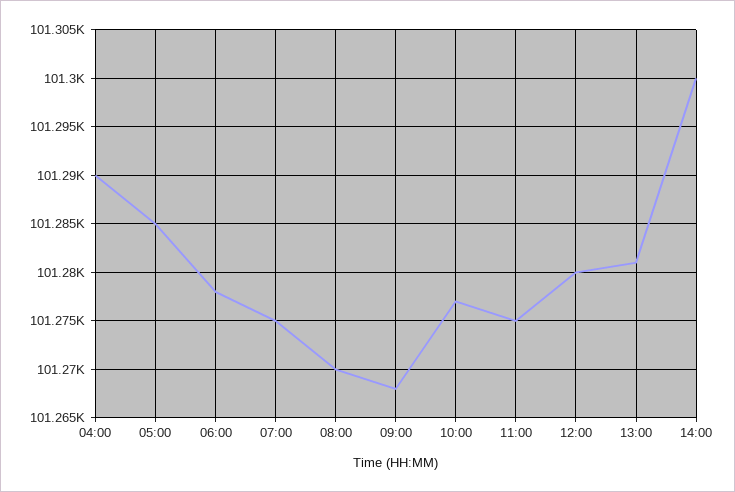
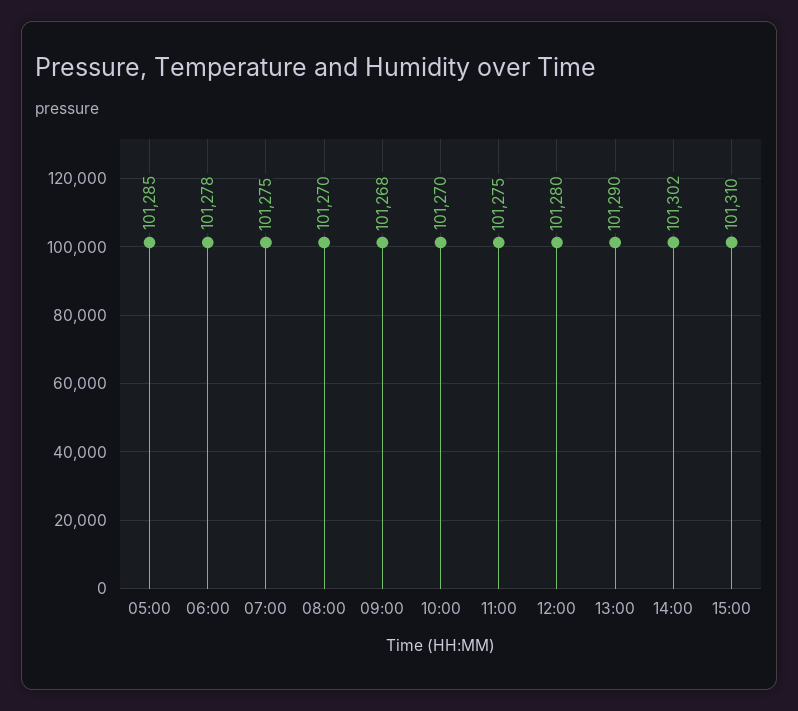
04:00: 101290 -> none
10:00: 101277 -> 101270
13:00: 101281 -> 101290
14:00: 101300 -> 101302
15:00: none -> 101310

